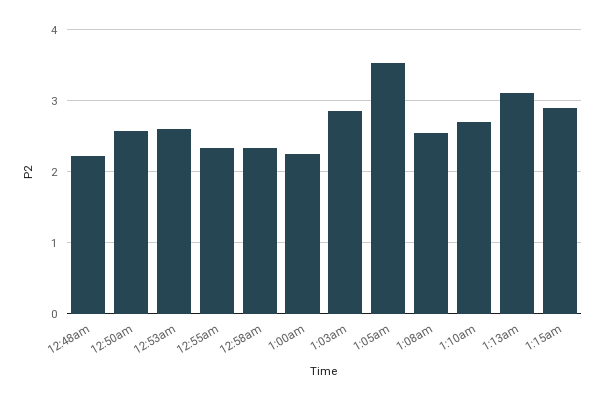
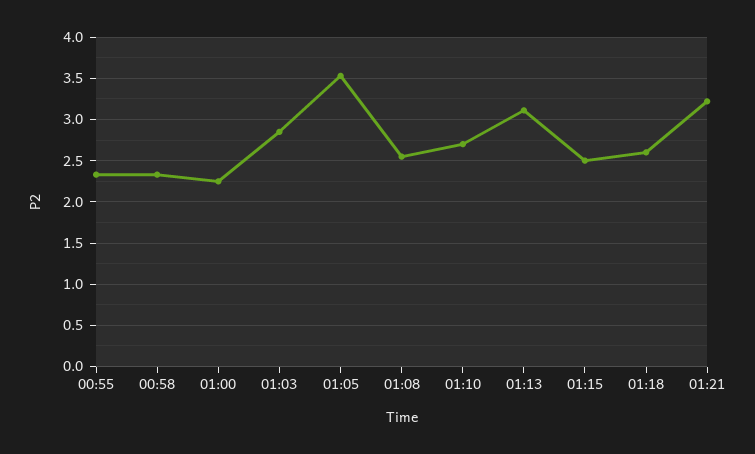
12:48am: 2.2 -> none
12:50am: 2.6 -> none
12:53am: 2.6 -> none
1:15am: 2.9 -> 2.5
01:18: none -> 2.6
01:21: none -> 3.2

